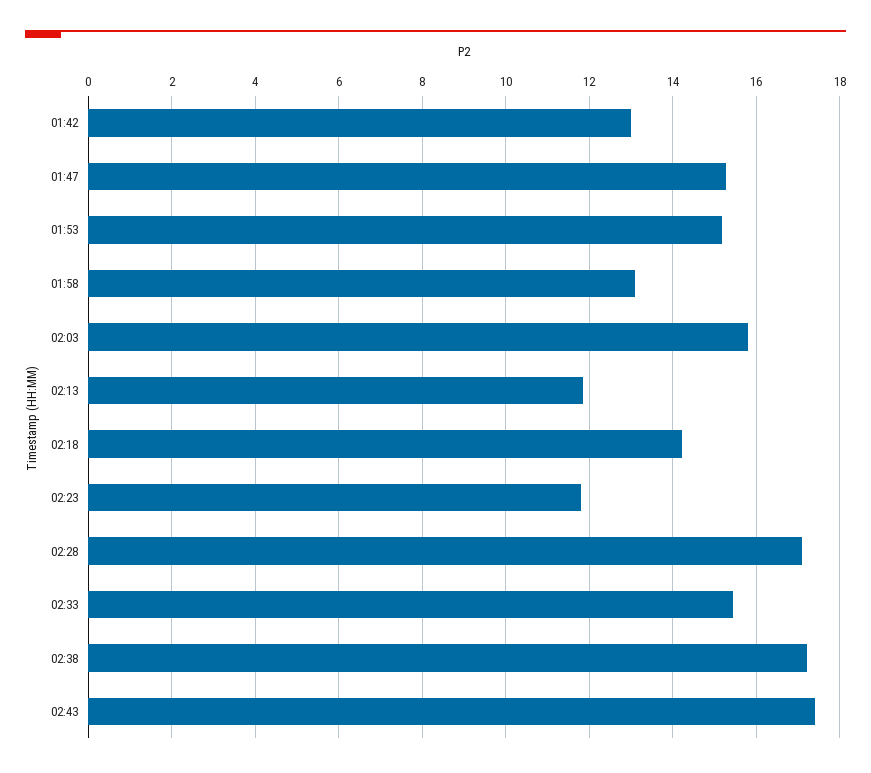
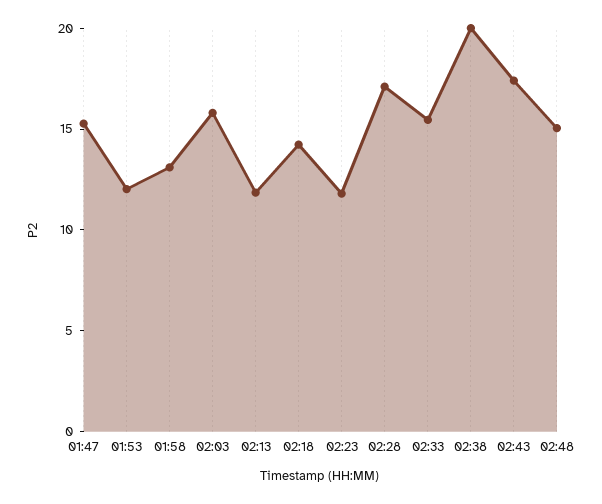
01:42: 13 -> none
01:53: 15.2 -> 12
02:38: 17.2 -> 20
02:48: none -> 15

